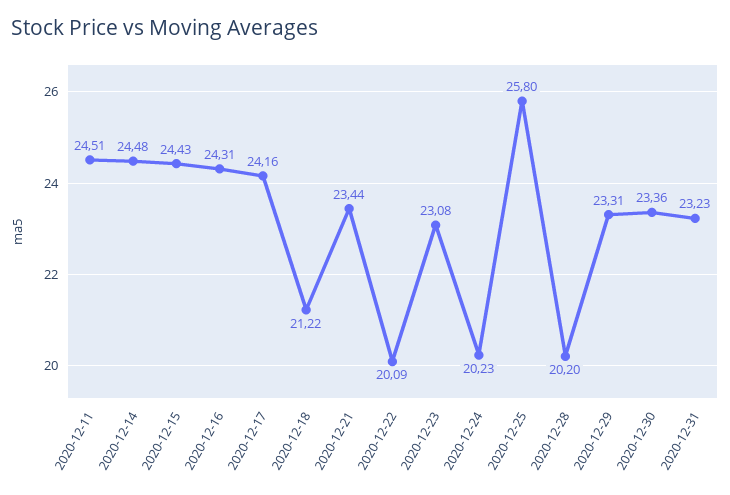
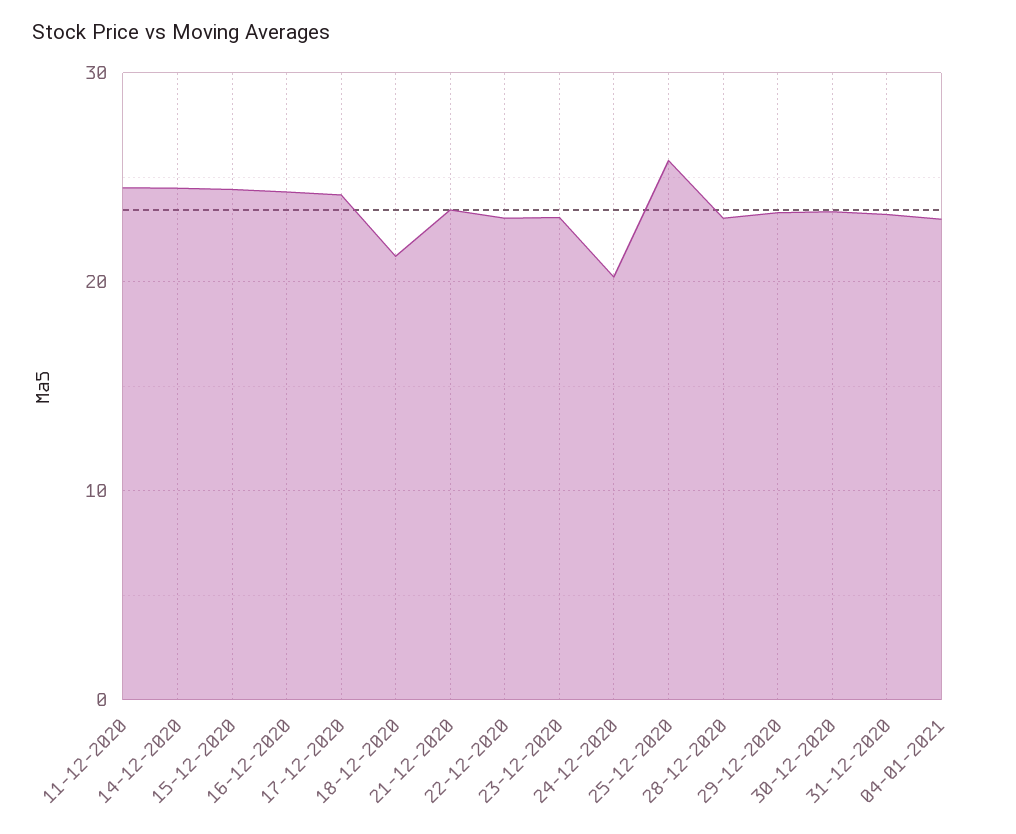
2020-12-22: 20.09 -> 23
2020-12-28: 20.2 -> 23
04-01-2021: none -> 23

